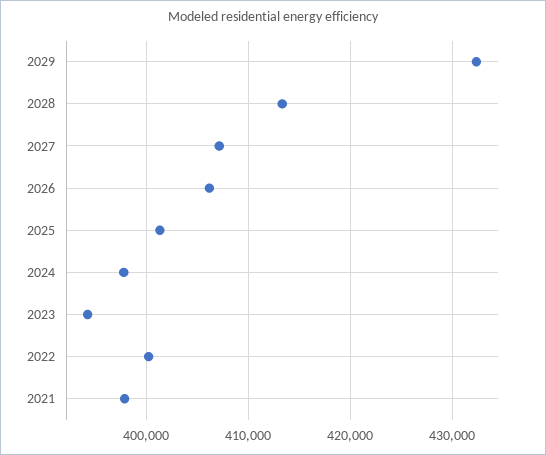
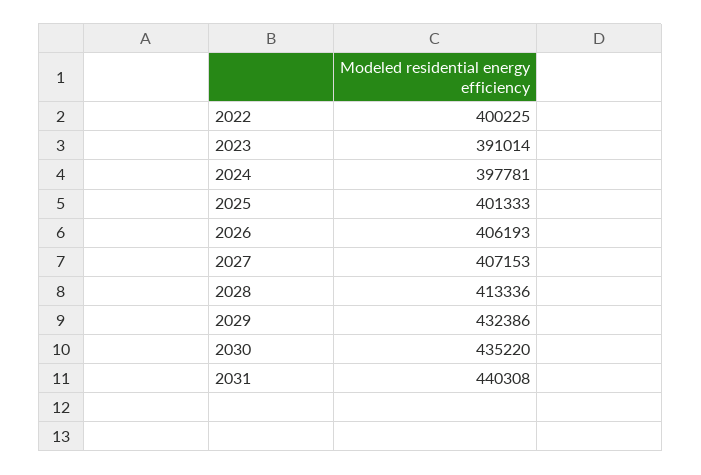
2023: 394000 -> 391014
2021: 398000 -> none
2030: none -> 435220
2031: none -> 440308

